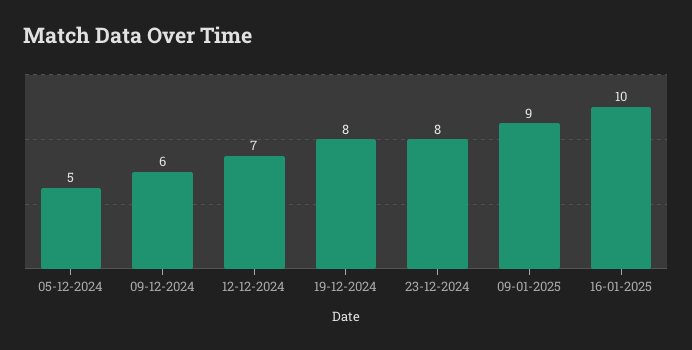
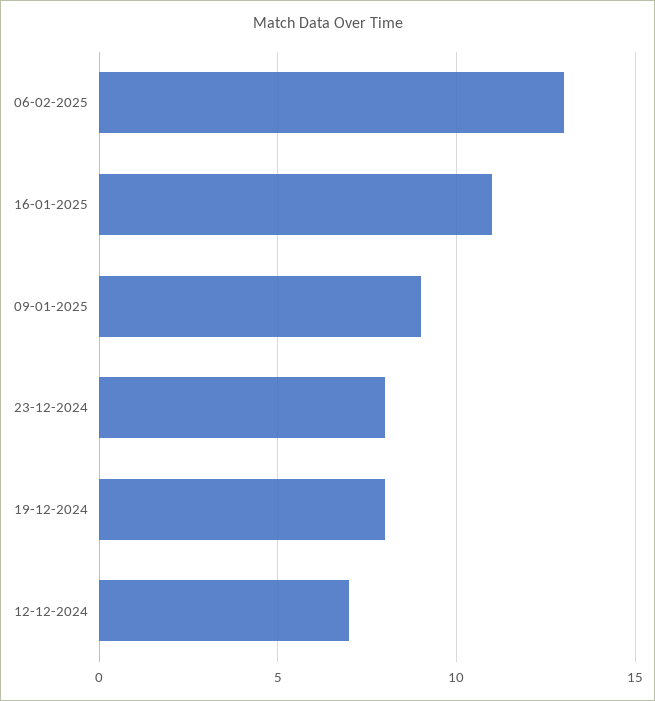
05-12-2024: 5 -> none
09-12-2024: 6 -> none
16-01-2025: 10 -> 11
06-02-2025: none -> 13

